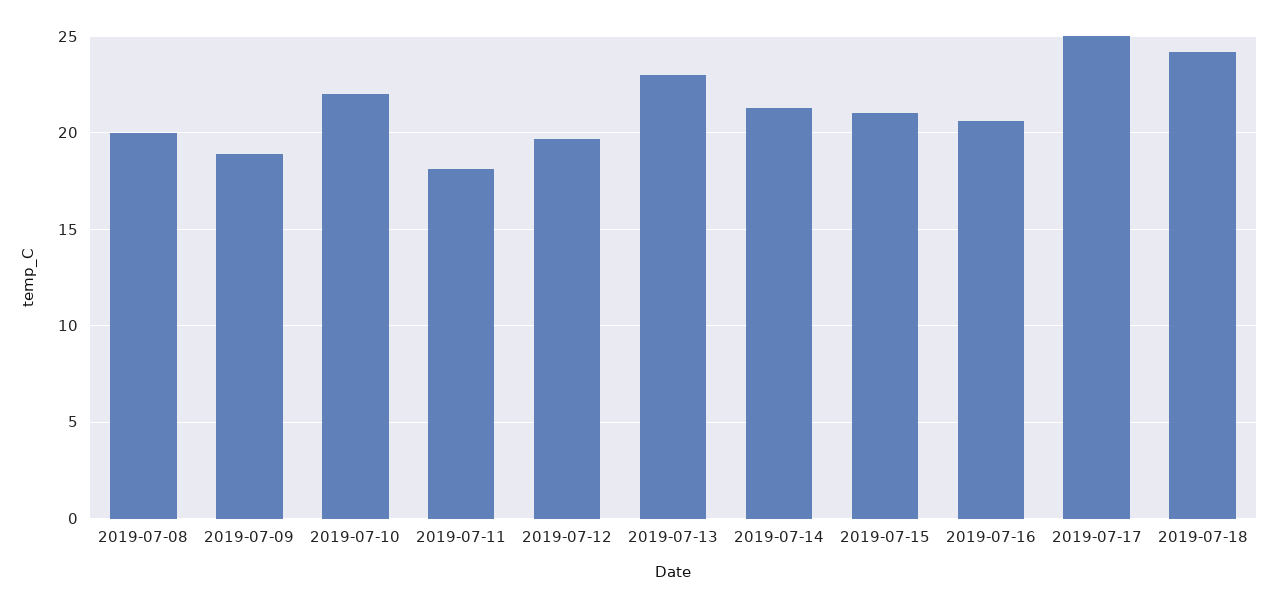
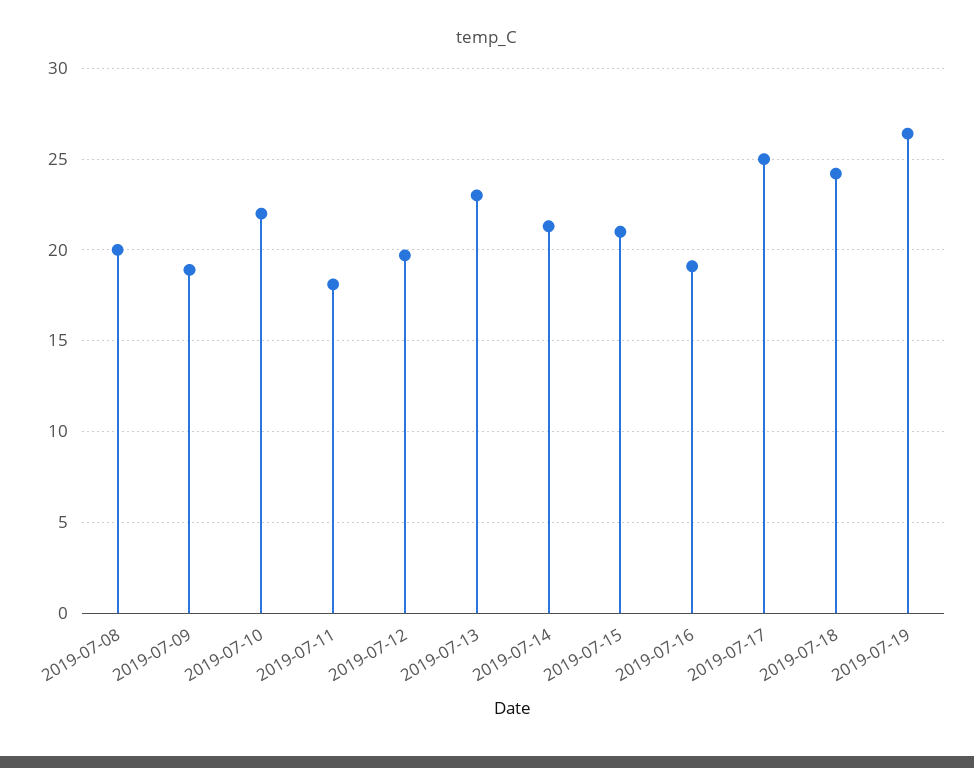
2019-07-16: 20.5 -> 19
2019-07-19: none -> 26.5

